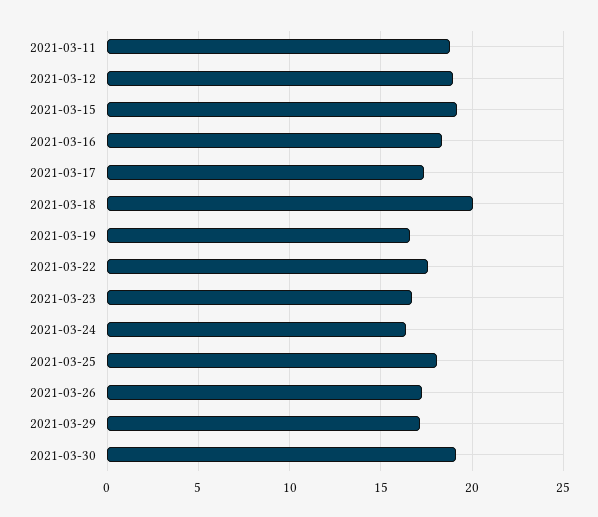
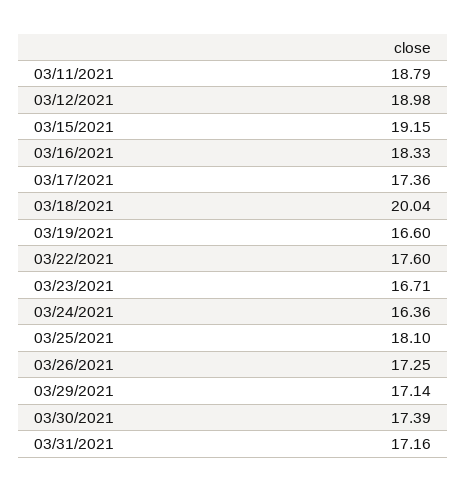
2021-03-30: 19 -> 17.39
03/31/2021: none -> 17.16

